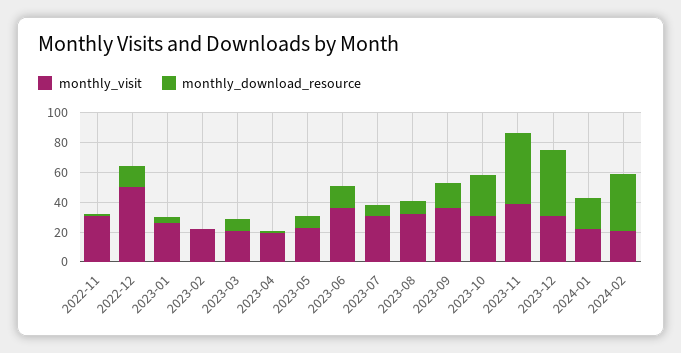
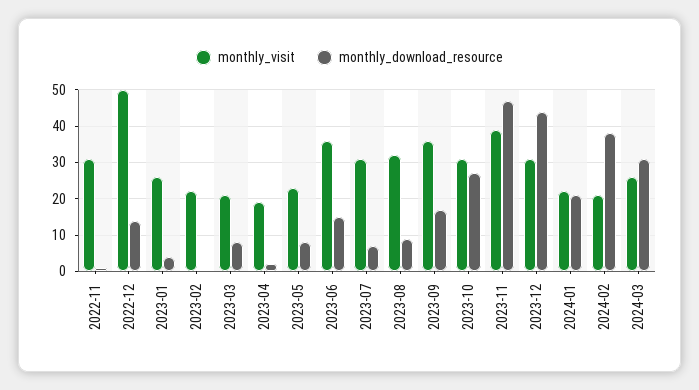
monthly_visit, 2024-03: none -> 25
monthly_download_resource, 2024-03: none -> 30

